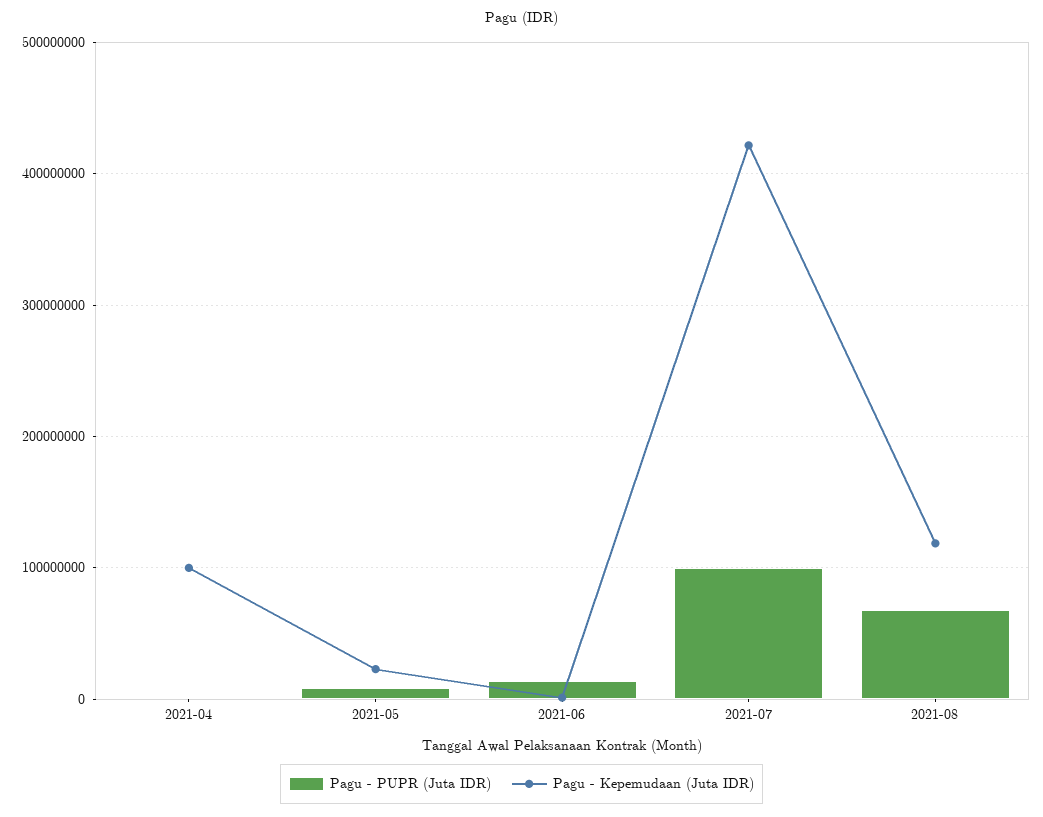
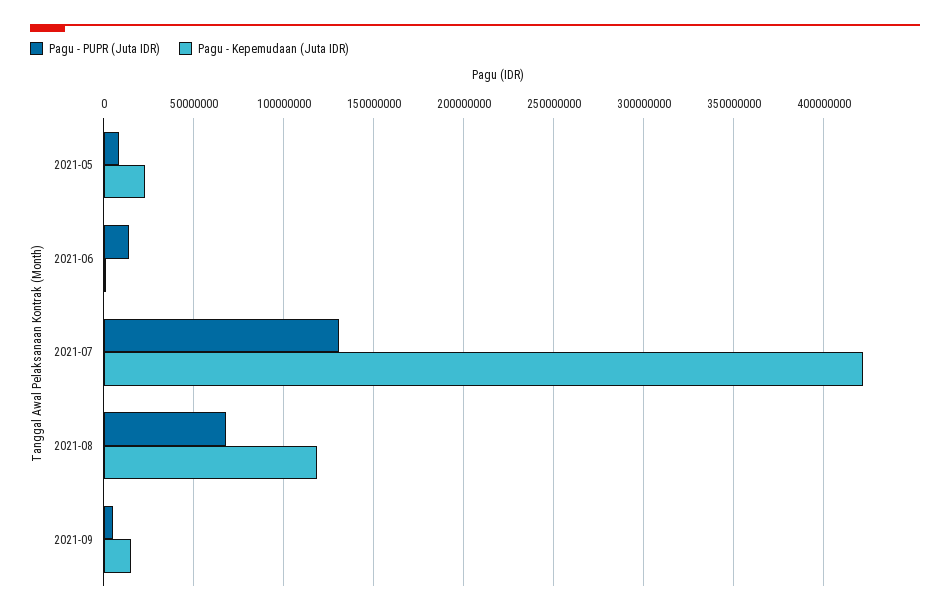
Pagu - PUPR (Juta IDR), 2021-04: 0 -> none
Pagu - Kepemudaan (Juta IDR), 2021-04: 100000000 -> none
Pagu - PUPR (Juta IDR), 2021-07: 100000000 -> 130000000
Pagu - PUPR (Juta IDR), 2021-09: none -> 5000000
Pagu - Kepemudaan (Juta IDR), 2021-09: none -> 15000000

